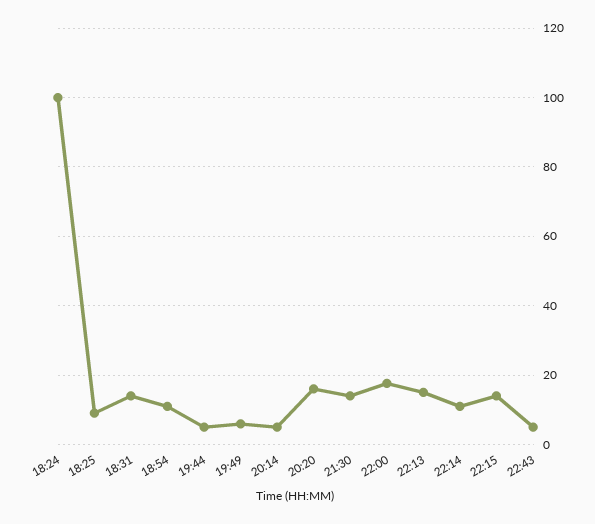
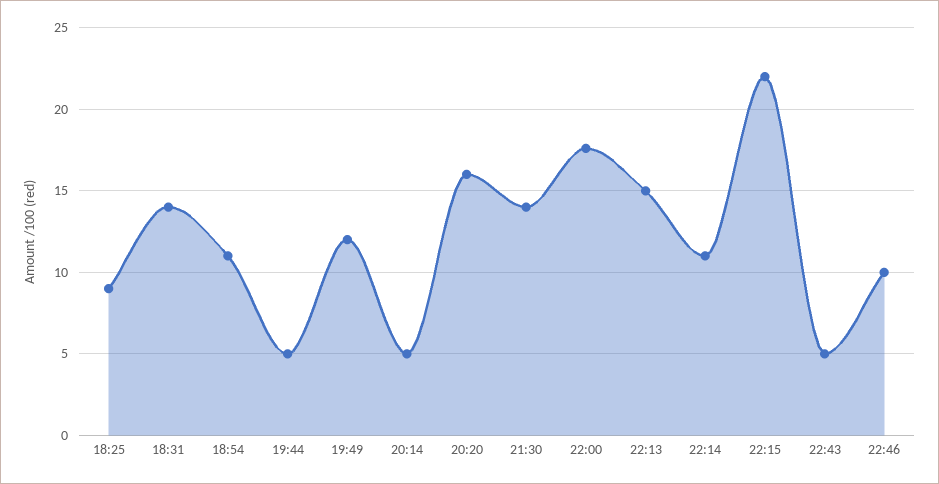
18:24: 100 -> none
19:49: 6 -> 12
22:15: 14 -> 22
22:46: none -> 10

